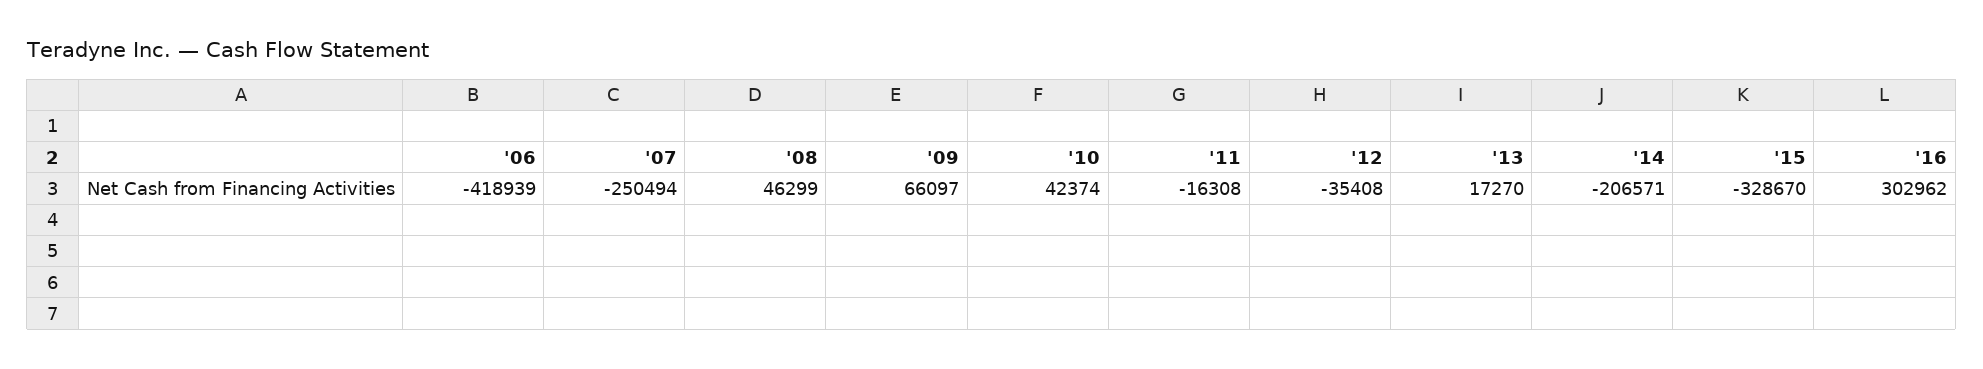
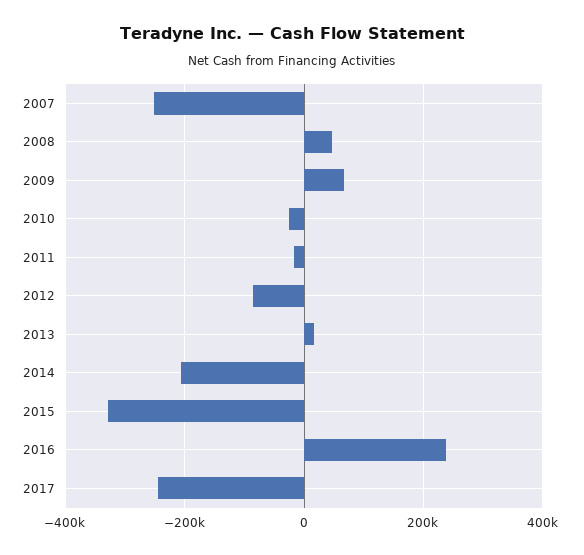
'06: -418939 -> none
'10: 42374 -> -20000
'12: -35408 -> -80000
'16: 302962 -> 240000
2017: none -> -240000

